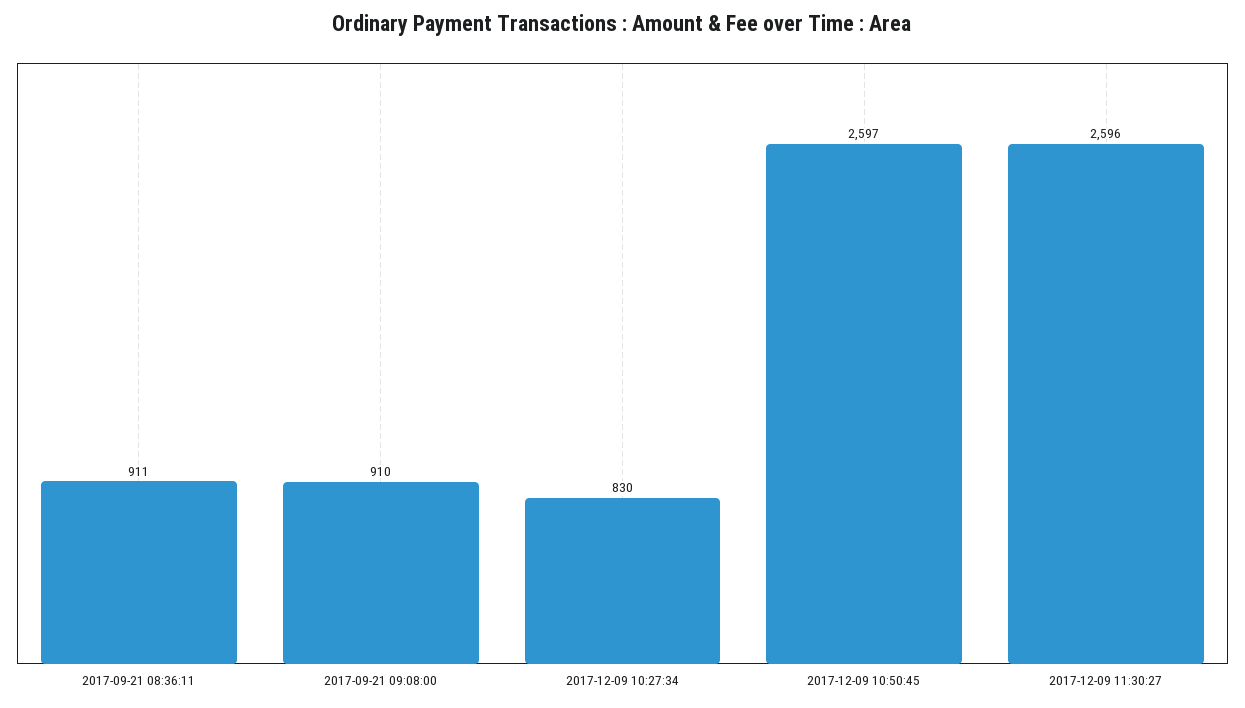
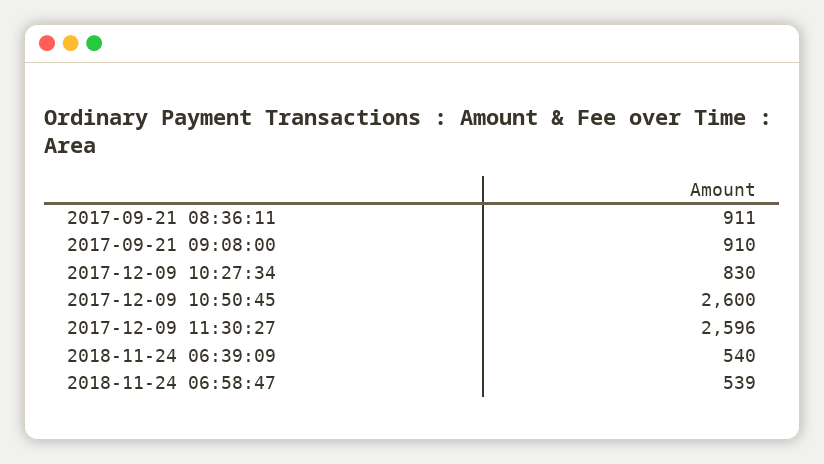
2017-12-09 10:50:45: 2597 -> 2600
2018-11-24 06:39:09: none -> 540
2018-11-24 06:58:47: none -> 539

